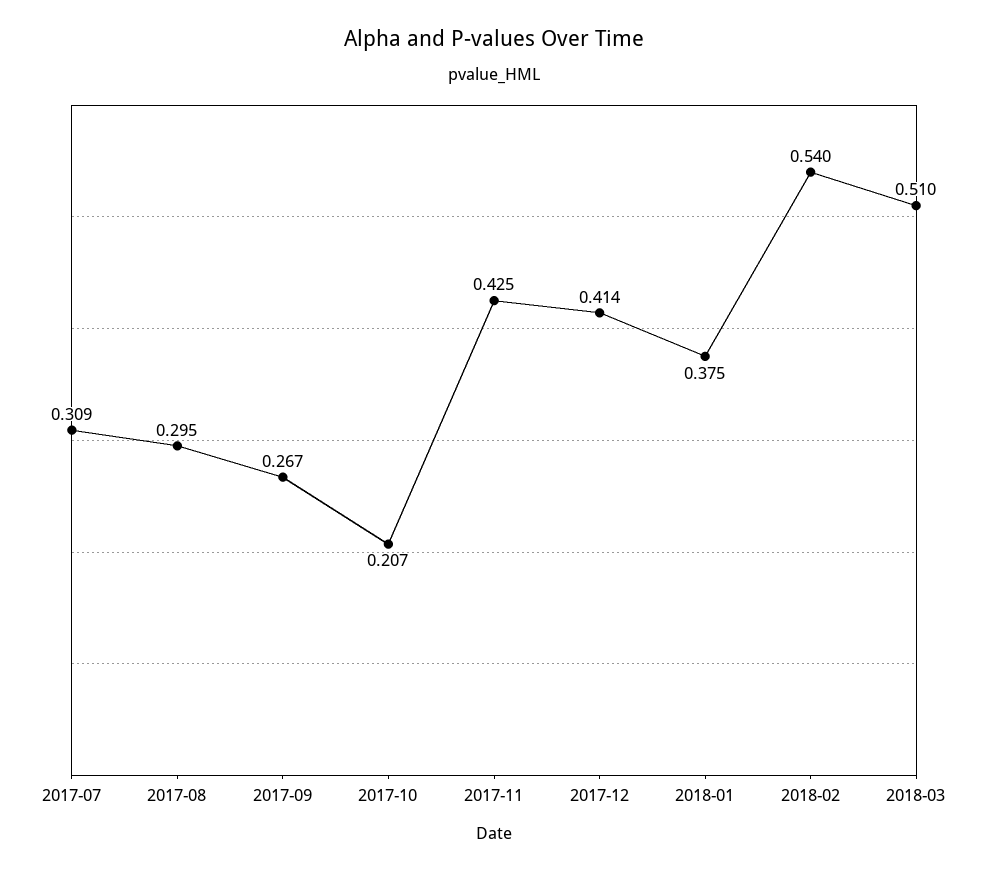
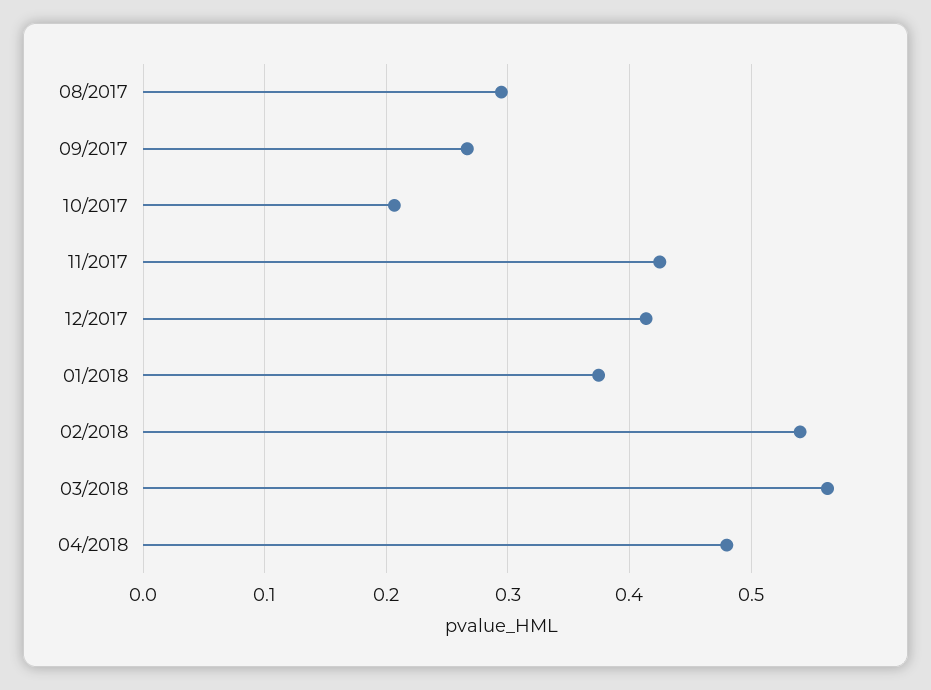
2017-07: 0.309 -> none
2018-03: 0.51 -> 0.56
04/2018: none -> 0.48

